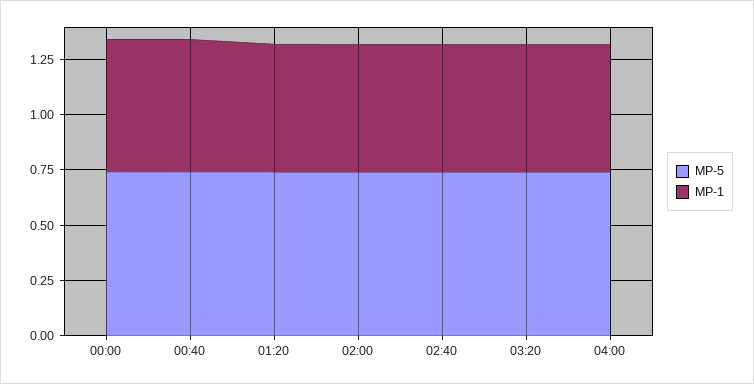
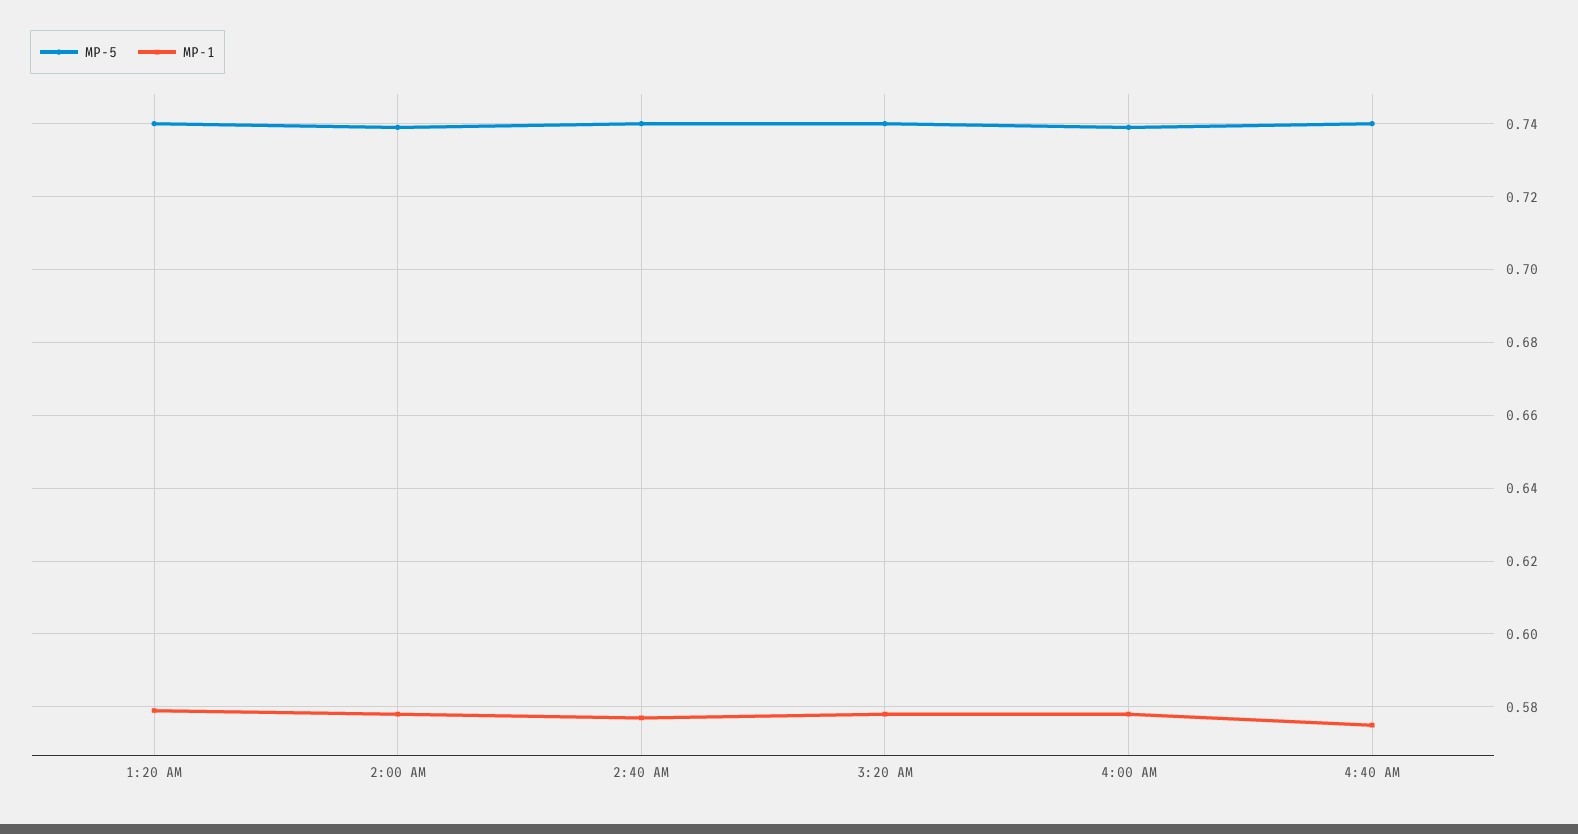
MP-5, 00:00: 0.75 -> none
MP-1, 00:00: 0.6 -> none
MP-5, 00:40: 0.75 -> none
MP-1, 00:40: 0.6 -> none
MP-5, 4:40 AM: none -> 0.74
MP-1, 4:40 AM: none -> 0.575

